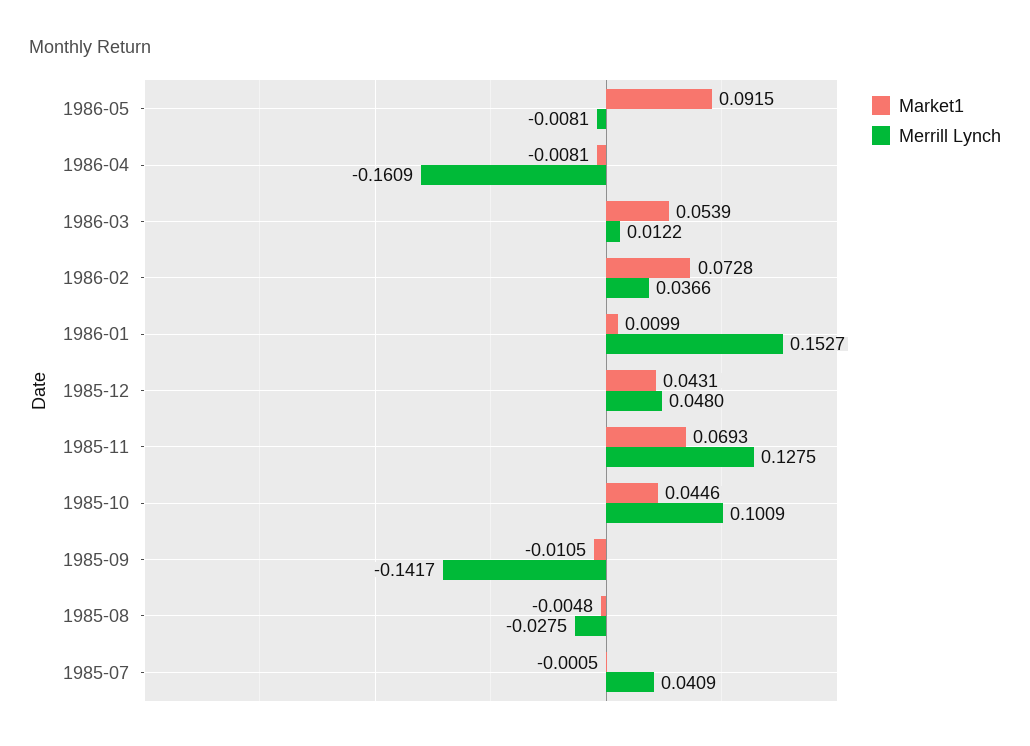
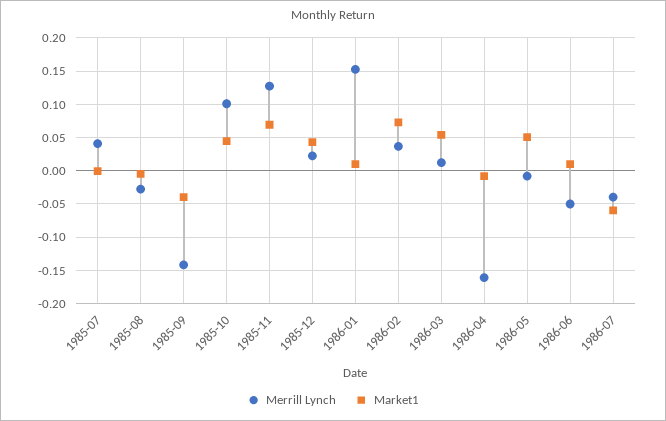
Market1, 1986-05: 0.0915 -> 0.05
Merrill Lynch, 1985-12: 0.048 -> 0.02
Market1, 1985-09: -0.0105 -> -0.04
Merrill Lynch, 1986-06: none -> -0.05
Market1, 1986-06: none -> 0.01
Merrill Lynch, 1986-07: none -> -0.04
Market1, 1986-07: none -> -0.06

